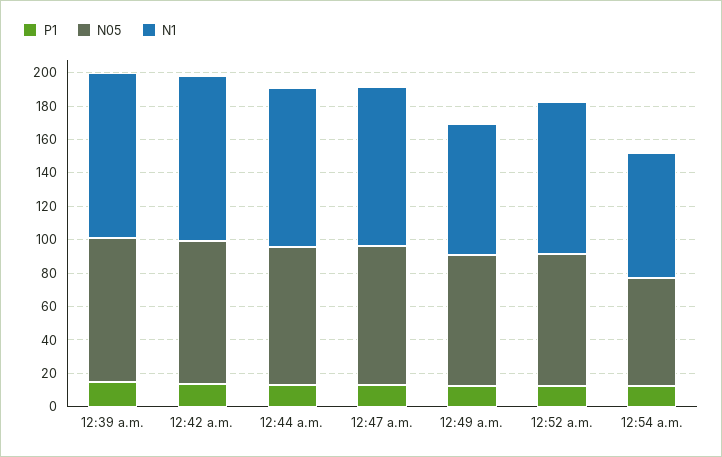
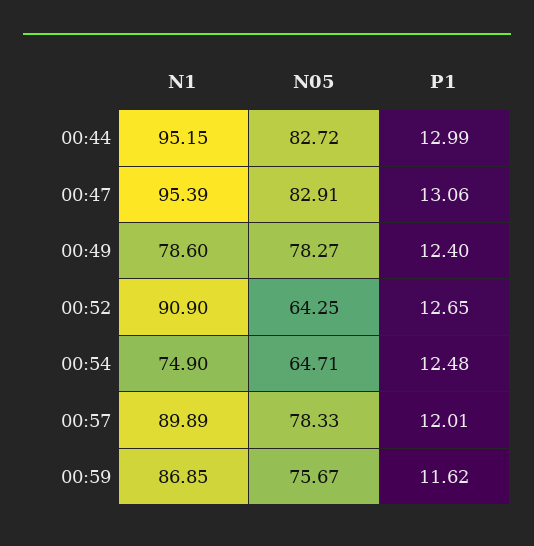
P1, 12:39 a.m.: 15 -> none
N05, 12:39 a.m.: 85 -> none
N1, 12:39 a.m.: 100 -> none
P1, 12:42 a.m.: 15 -> none
N05, 12:42 a.m.: 85 -> none
N1, 12:42 a.m.: 100 -> none
N05, 12:52 a.m.: 80 -> 64.25
N1, 00:57: none -> 89.89
N05, 00:57: none -> 78.33
P1, 00:57: none -> 12.01
N1, 00:59: none -> 86.85
N05, 00:59: none -> 75.67
P1, 00:59: none -> 11.62

